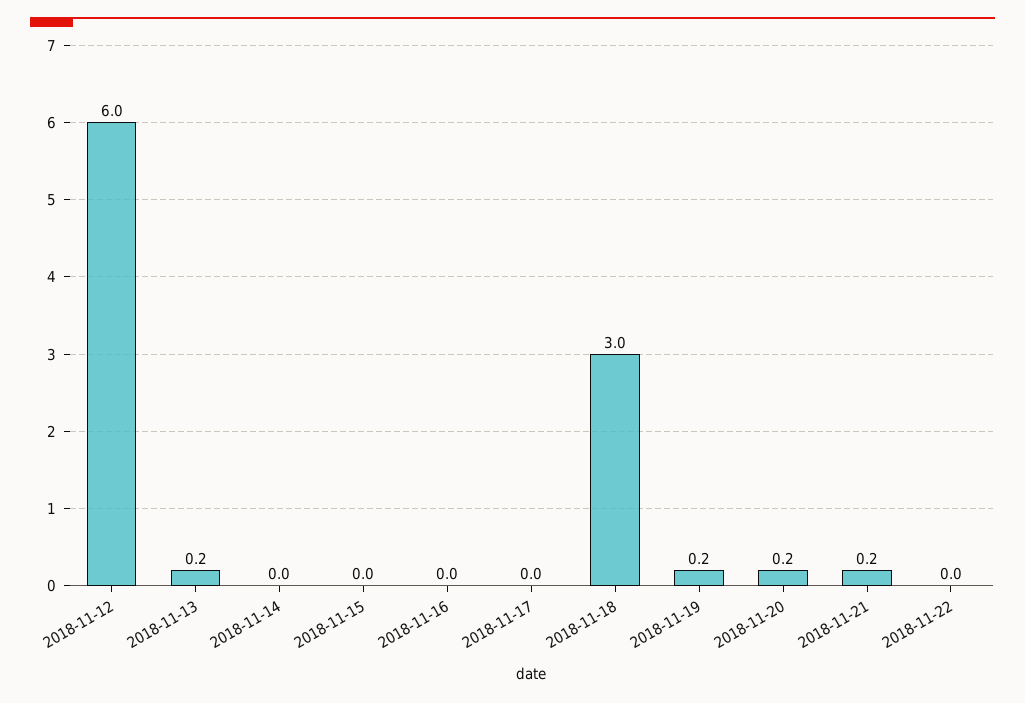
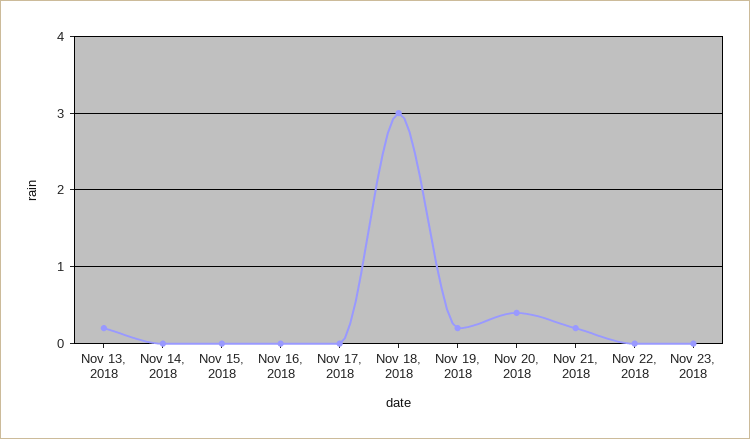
2018-11-12: 6 -> none
2018-11-20: 0.2 -> 0.4
Nov 23, 2018: none -> 0

